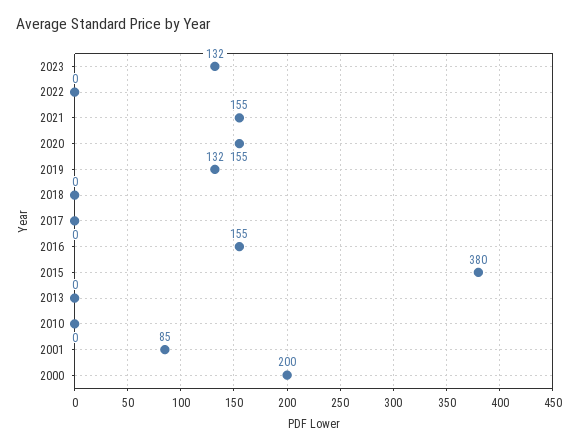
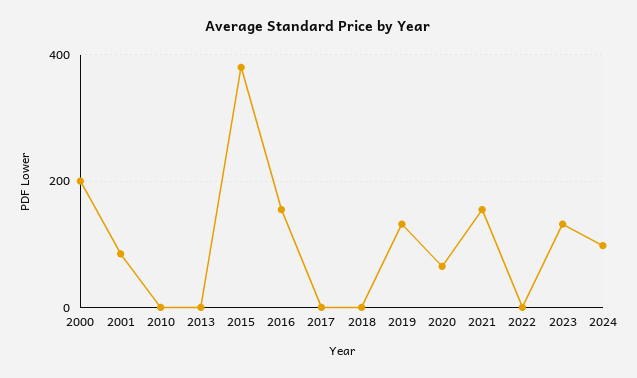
2020: 155 -> 60
2024: none -> 100

